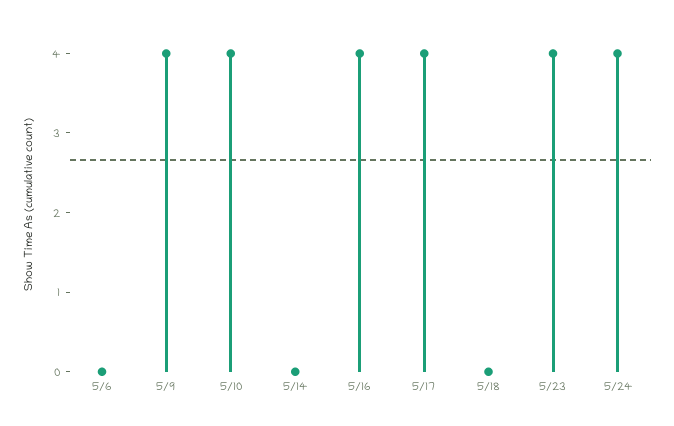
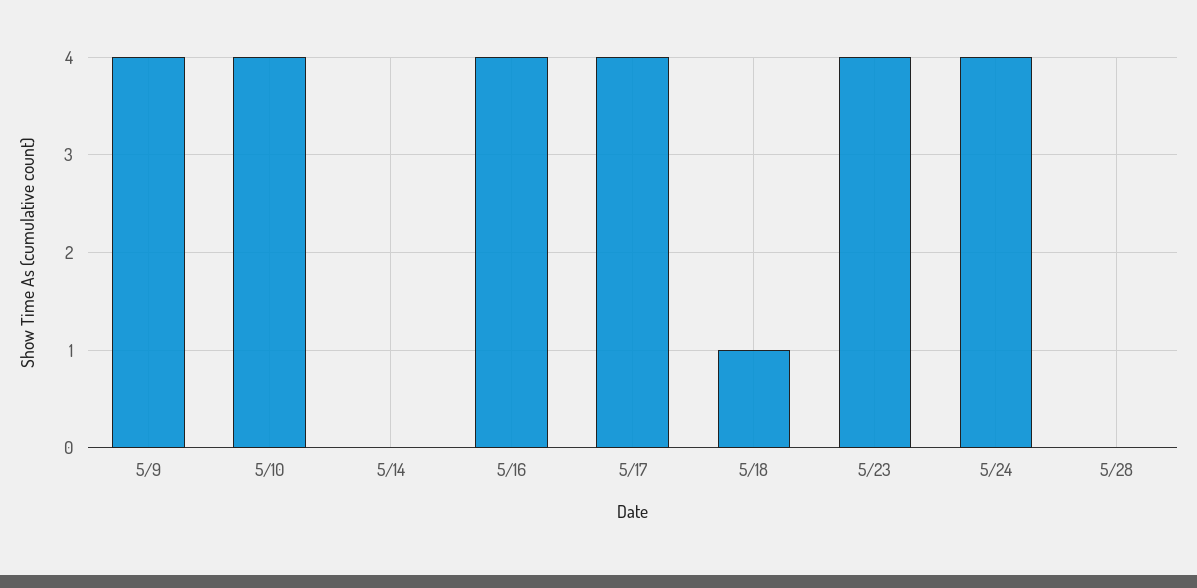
5/6: 0 -> none
5/18: 0 -> 1
5/28: none -> 0

